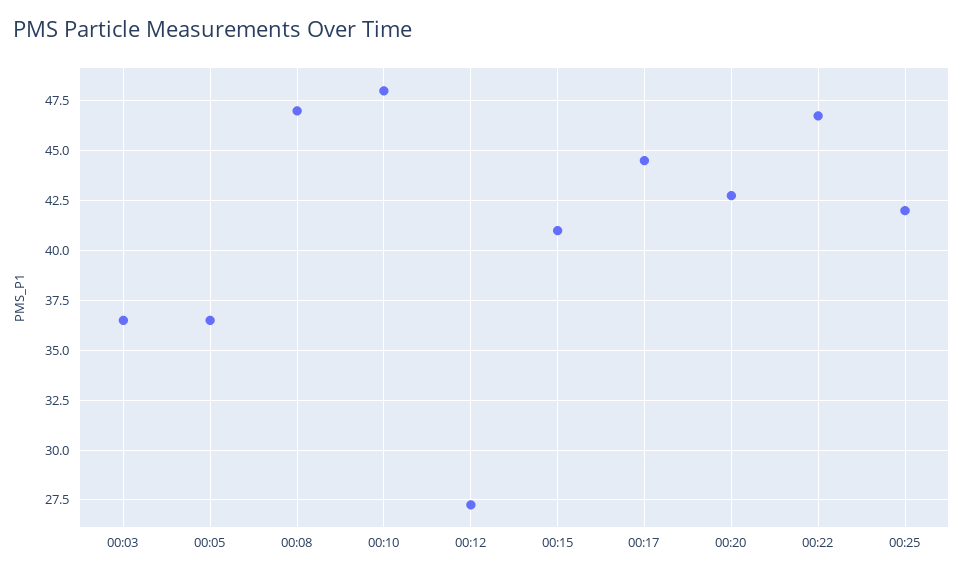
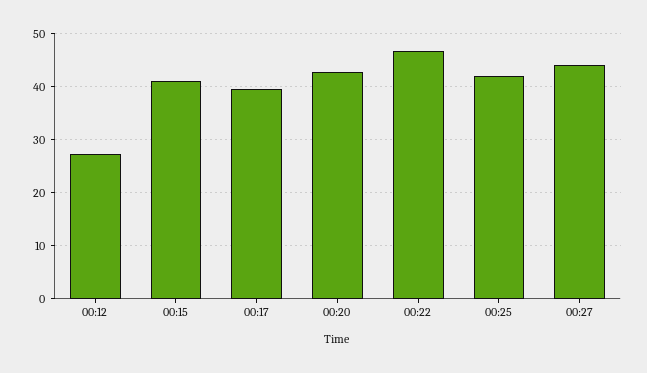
00:03: 36.5 -> none
00:05: 36.5 -> none
00:08: 47 -> none
00:10: 48 -> none
00:17: 44.5 -> 40
00:27: none -> 44

